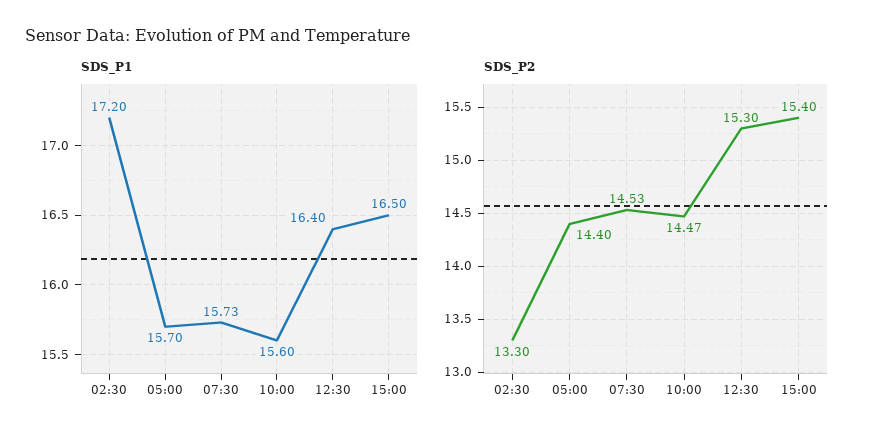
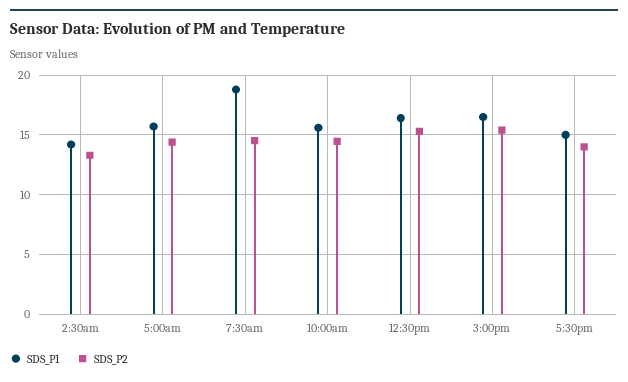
SDS_P1, 02:30: 17.2 -> 14
SDS_P1, 07:30: 15.73 -> 19
SDS_P1, 5:30pm: none -> 15
SDS_P2, 5:30pm: none -> 14

